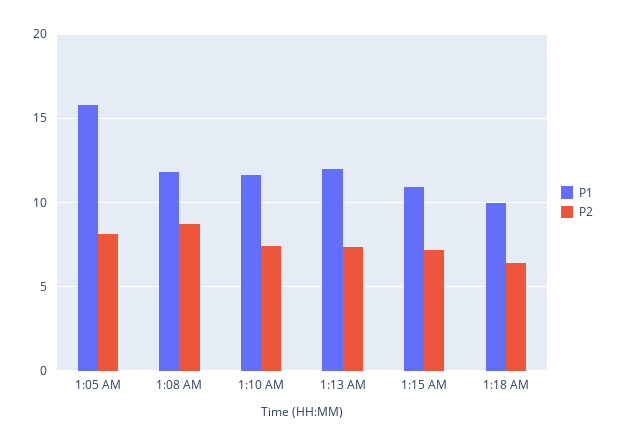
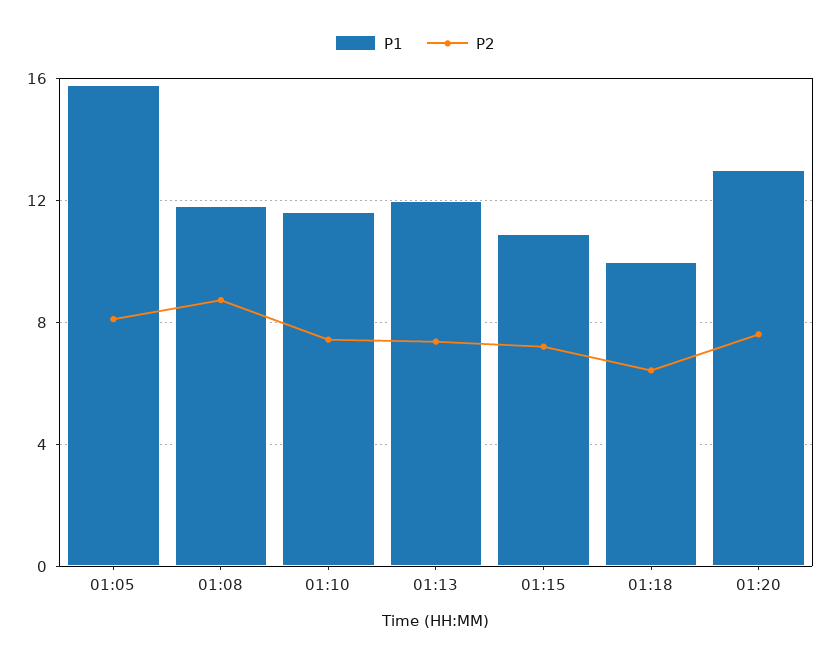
P1, 01:20: none -> 13
P2, 01:20: none -> 7.5

